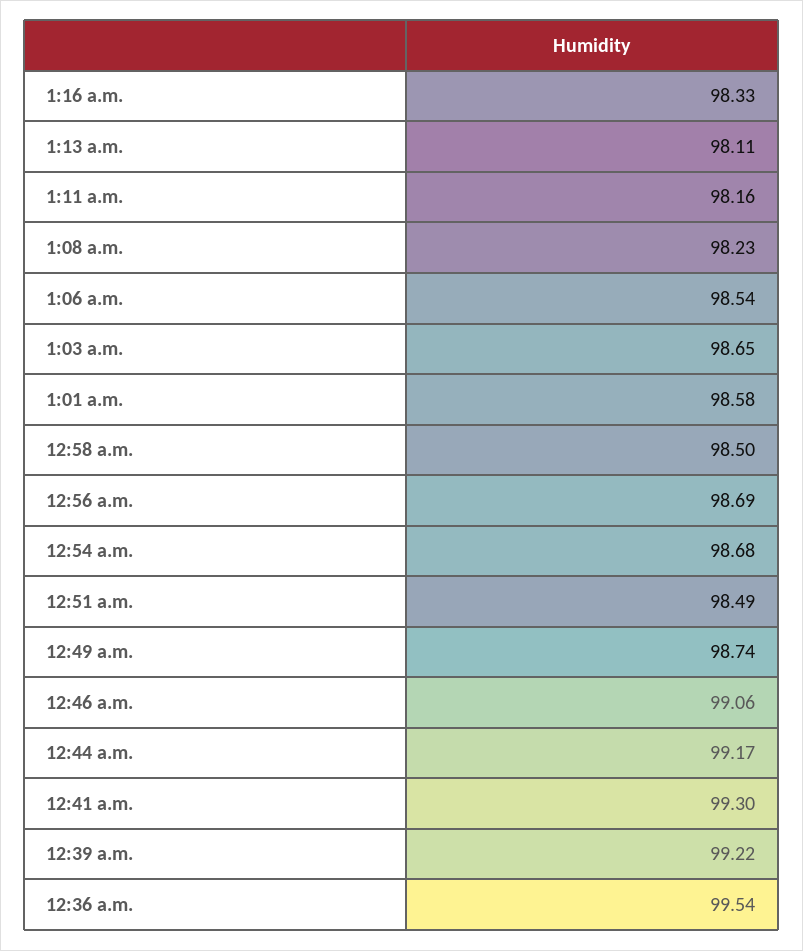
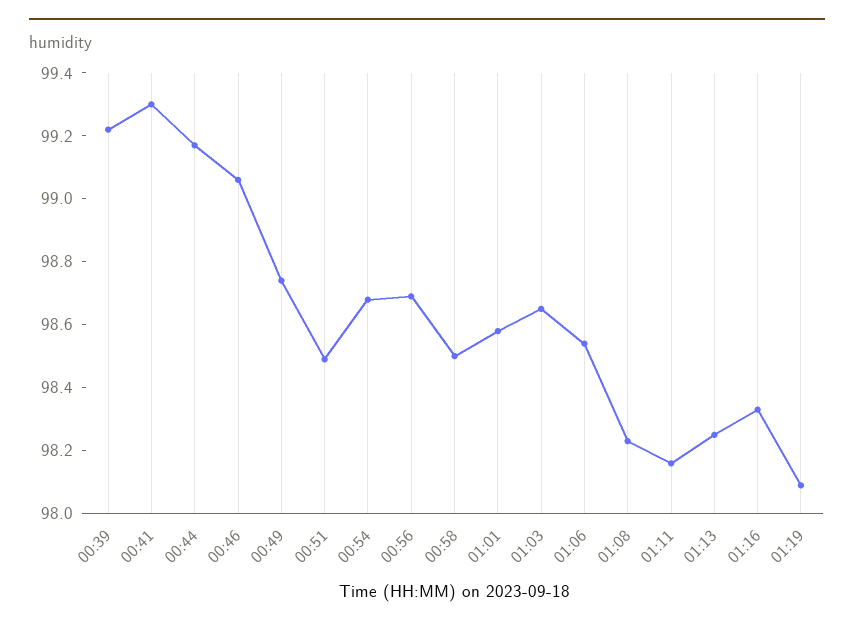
1:13 a.m.: 98.11 -> 98.25
12:36 a.m.: 99.54 -> none
01:19: none -> 98.1

